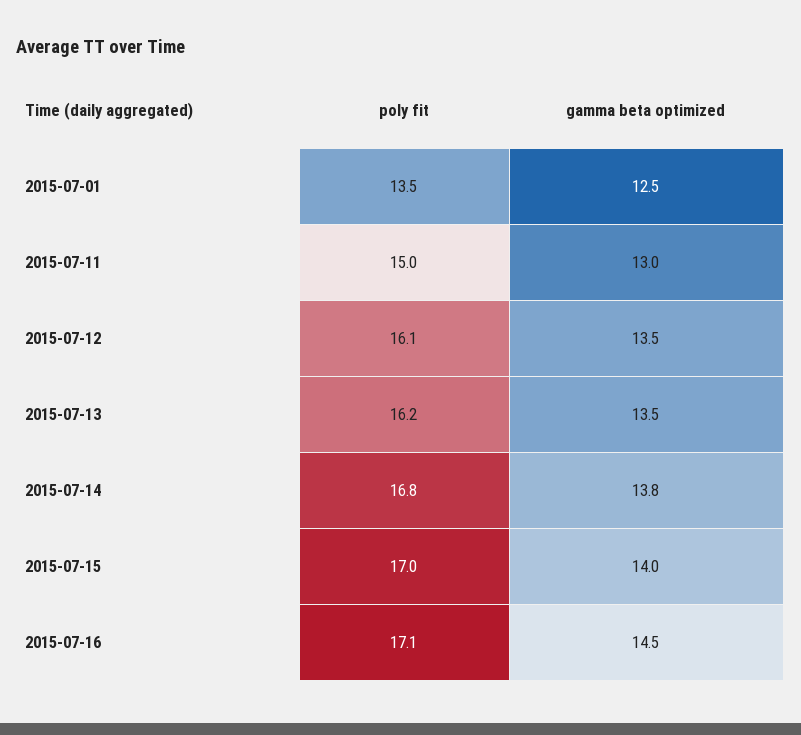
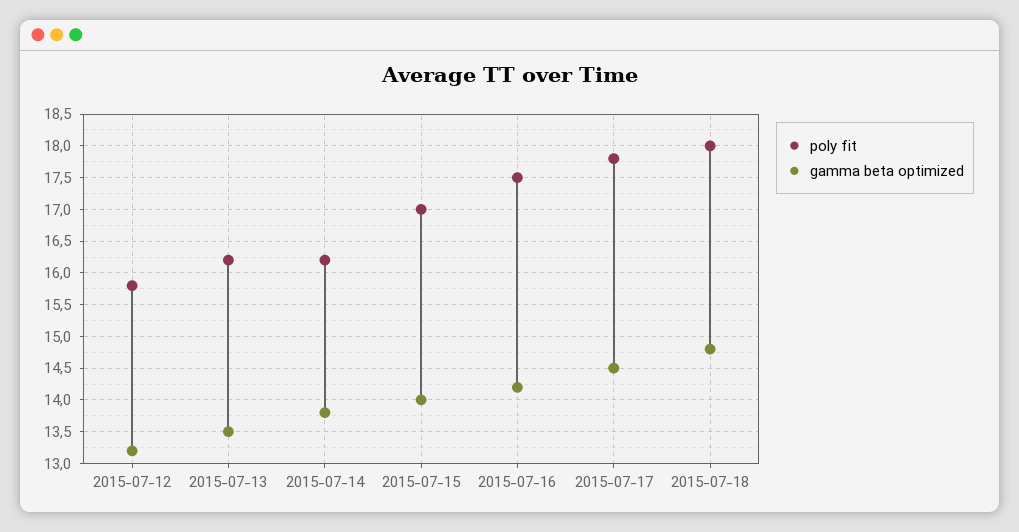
poly fit, 2015-07-01: 13.5 -> none
gamma beta optimized, 2015-07-01: 12.5 -> none
poly fit, 2015-07-11: 15 -> none
gamma beta optimized, 2015-07-11: 13 -> none
poly fit, 2015-07-12: 16.1 -> 15.8
gamma beta optimized, 2015-07-12: 13.5 -> 13.2
poly fit, 2015-07-14: 16.8 -> 16.2
poly fit, 2015-07-16: 17.1 -> 17.5
gamma beta optimized, 2015-07-16: 14.5 -> 14.2
poly fit, 2015-07-17: none -> 17.8
gamma beta optimized, 2015-07-17: none -> 14.5
poly fit, 2015-07-18: none -> 18
gamma beta optimized, 2015-07-18: none -> 14.8

